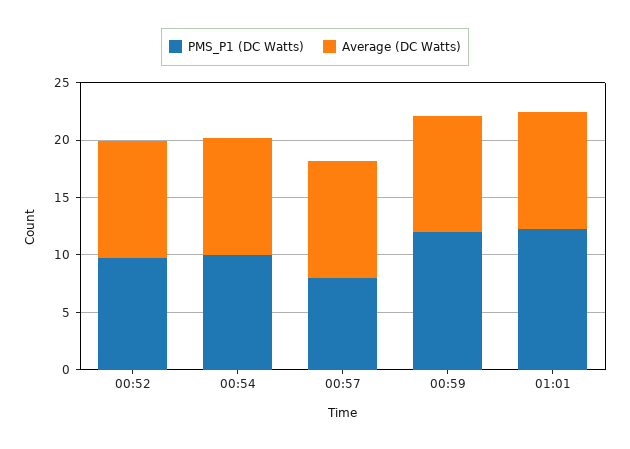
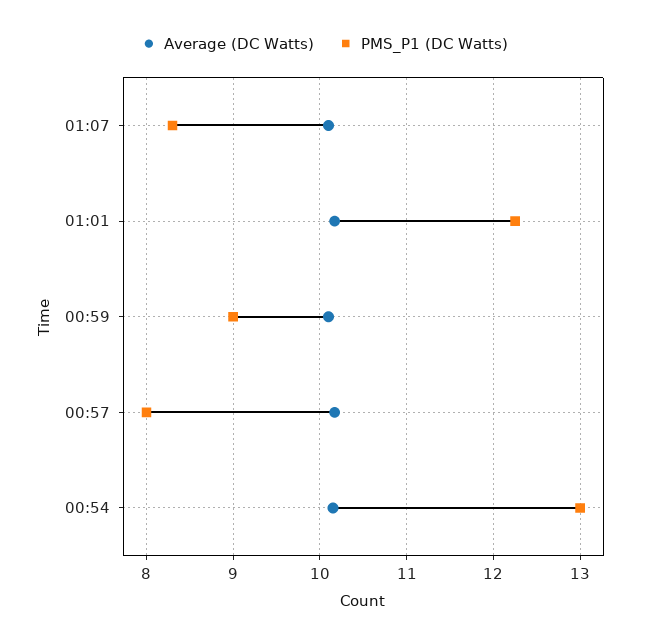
PMS_P1 (DC Watts), 00:52: 10 -> none
Average (DC Watts), 00:52: 10 -> none
PMS_P1 (DC Watts), 00:54: 10 -> 13
PMS_P1 (DC Watts), 00:59: 12 -> 9
Average (DC Watts), 01:07: none -> 10.1
PMS_P1 (DC Watts), 01:07: none -> 8.3

